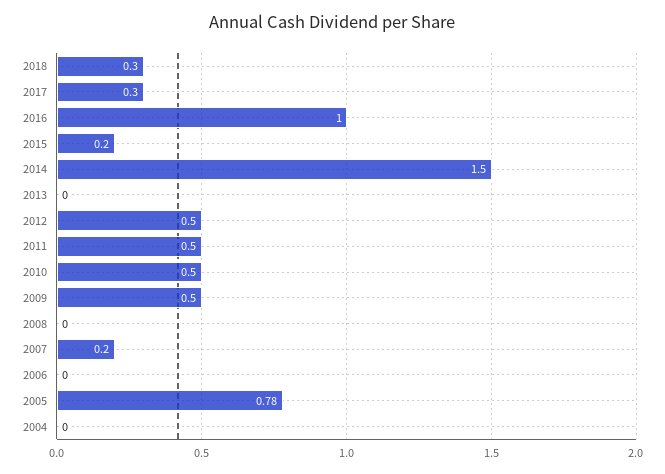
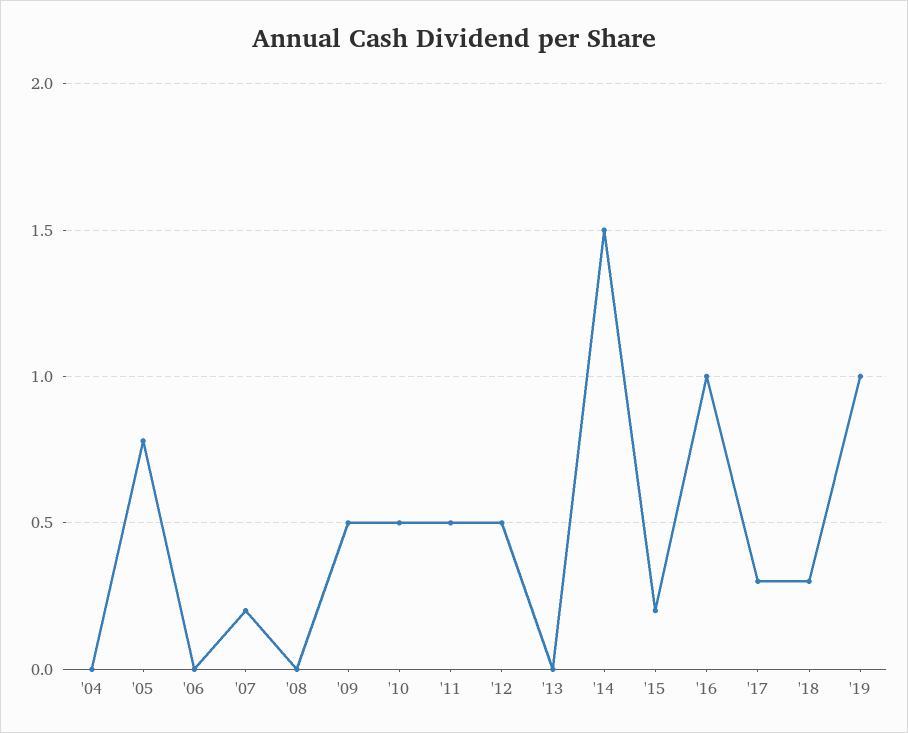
'19: none -> 1

